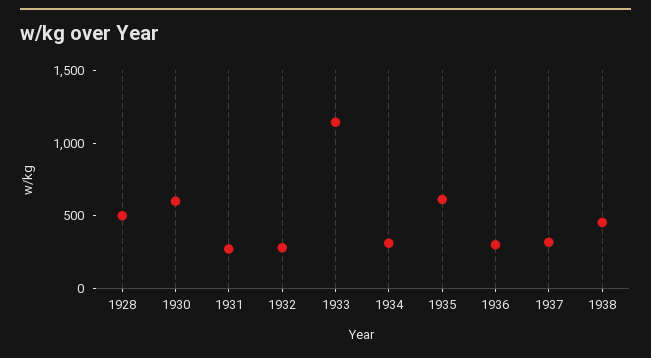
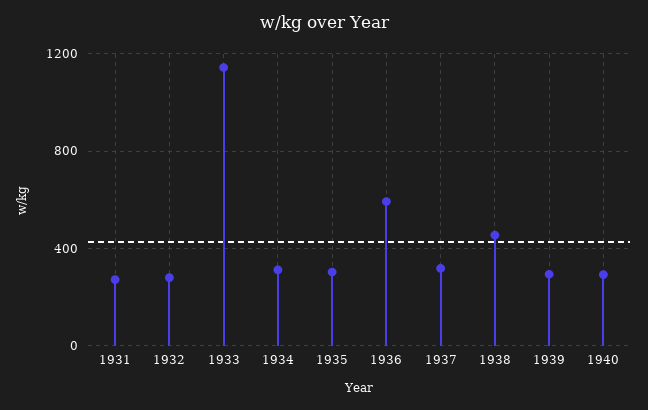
1928: 500 -> none
1930: 600 -> none
1935: 600 -> 300
1936: 300 -> 600
1939: none -> 300
1940: none -> 300

